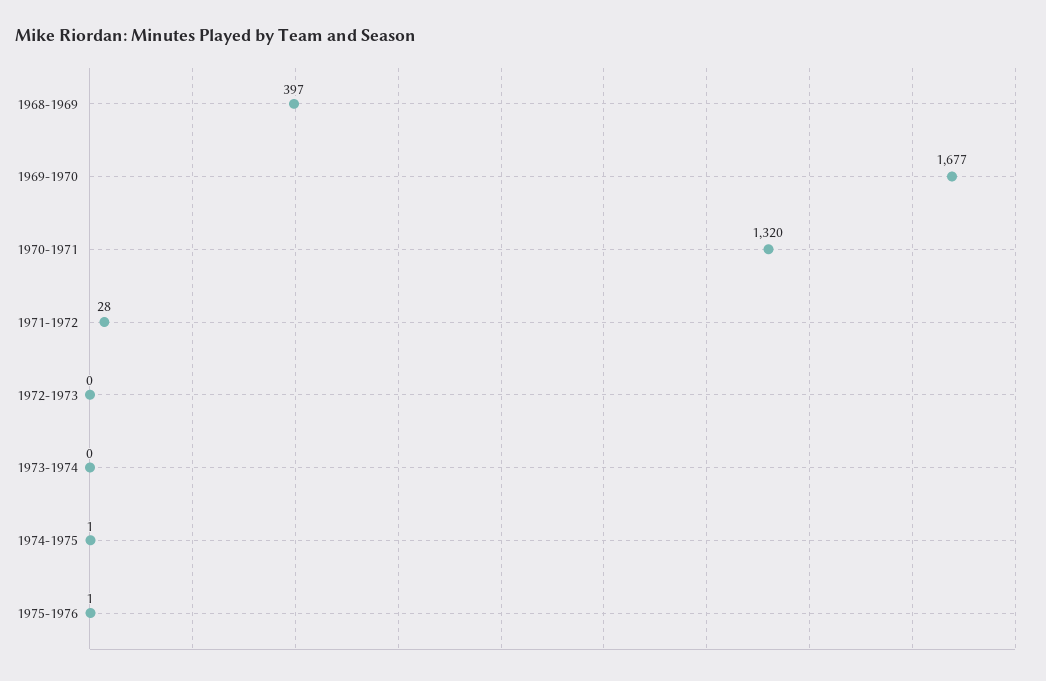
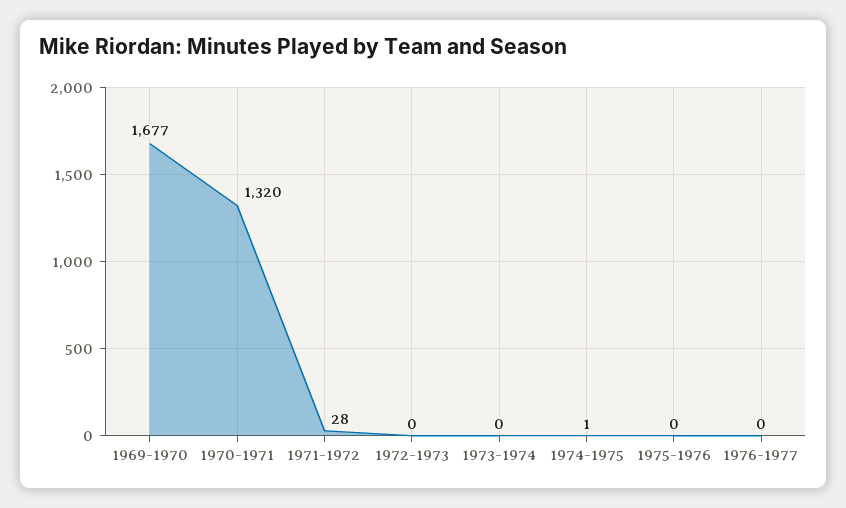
1968-1969: 397 -> none
1975-1976: 1 -> 0
1976-1977: none -> 0

